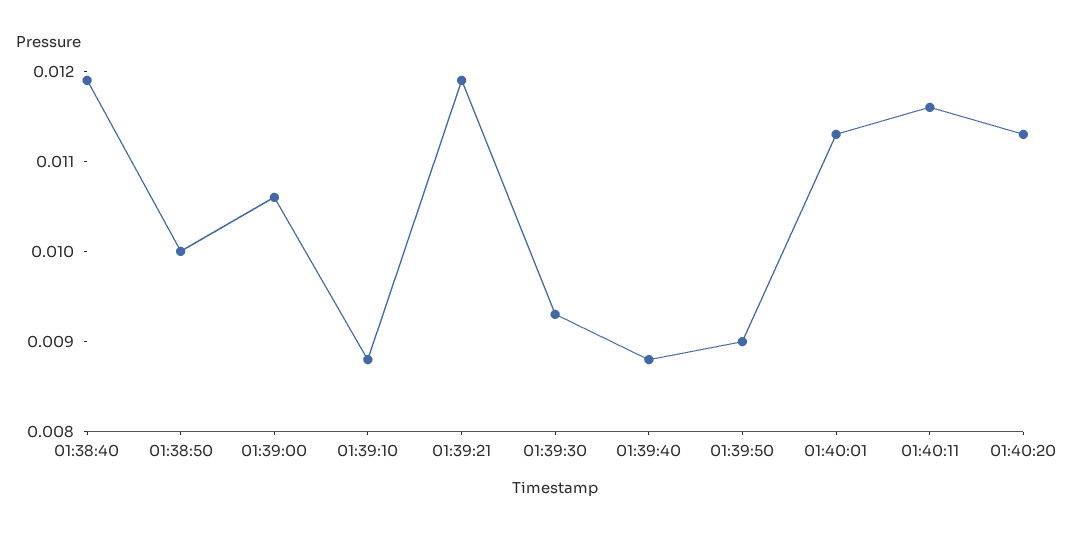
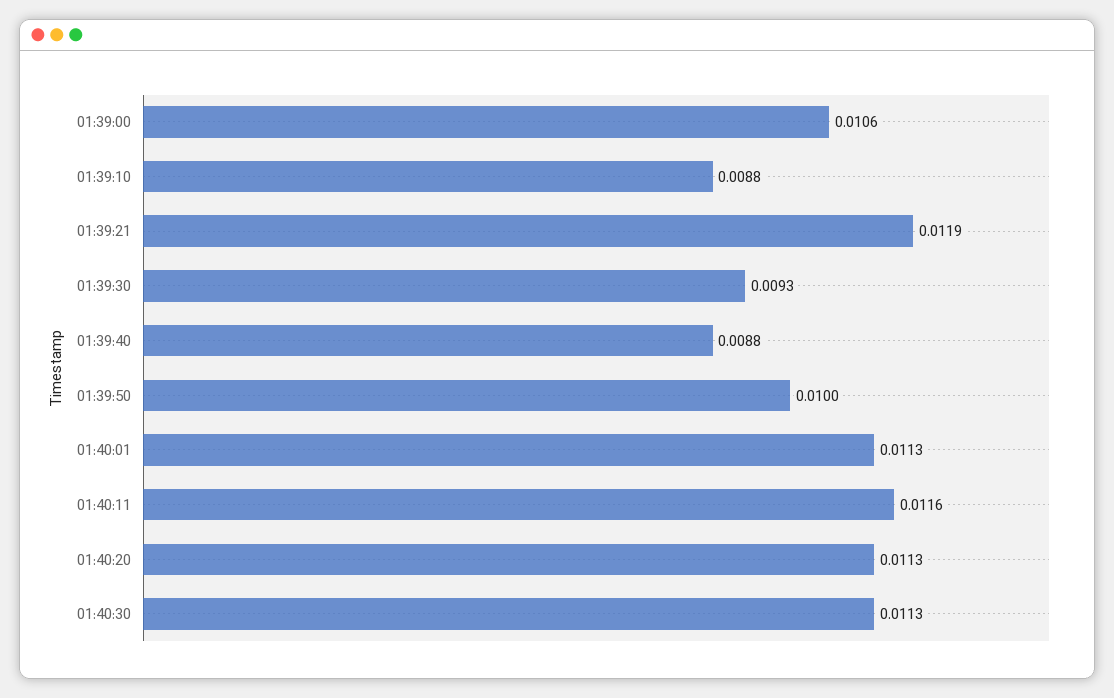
01:38:40: 0.0119 -> none
01:38:50: 0.01 -> none
01:39:50: 0.009 -> 0.01
01:40:30: none -> 0.0113

